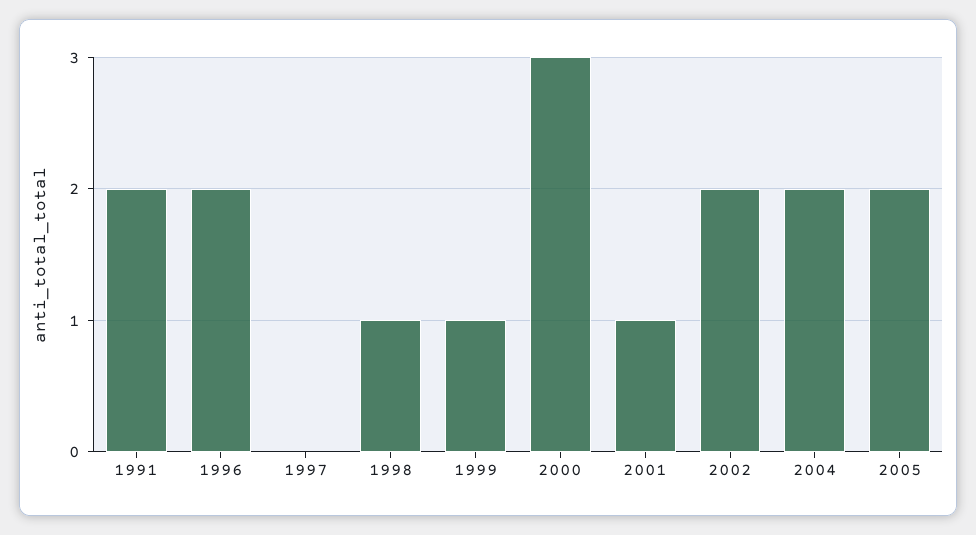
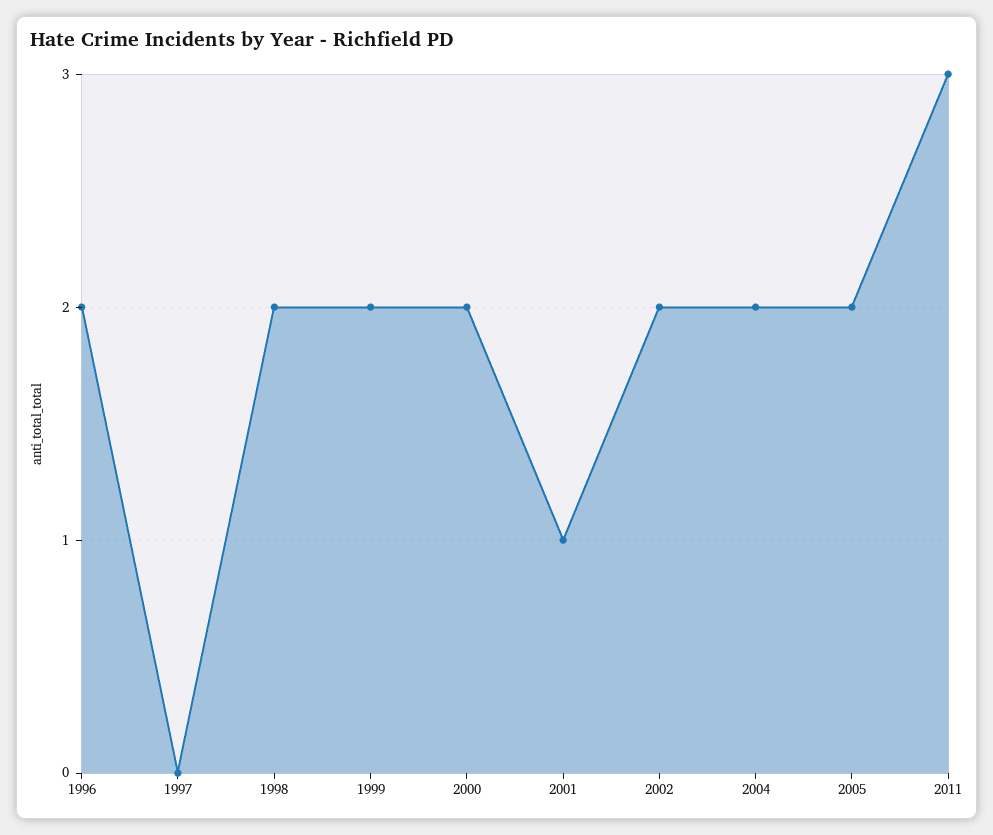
1991: 2 -> none
1998: 1 -> 2
1999: 1 -> 2
2000: 3 -> 2
2011: none -> 3

